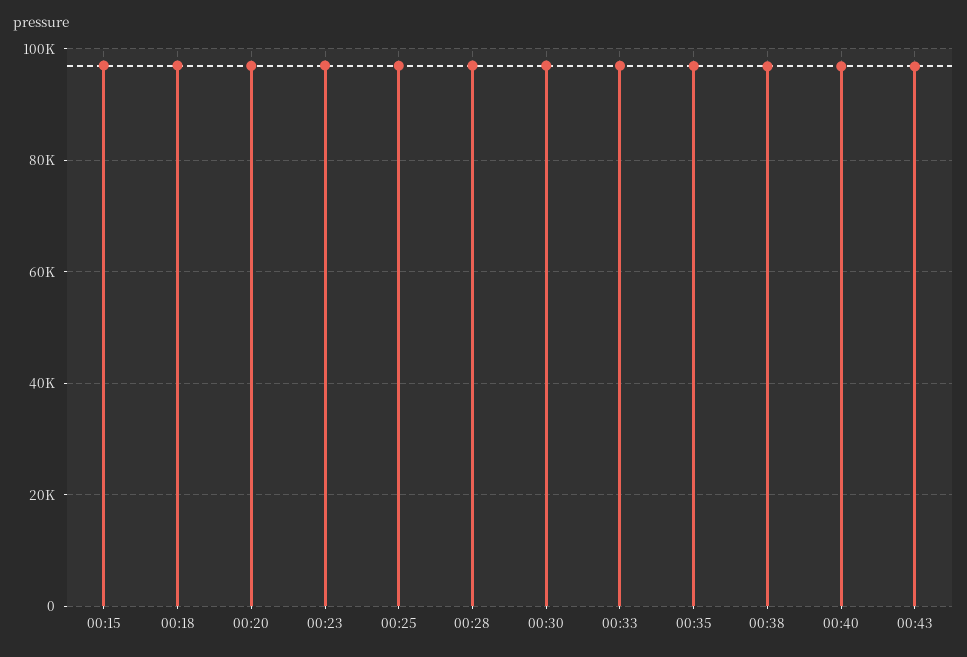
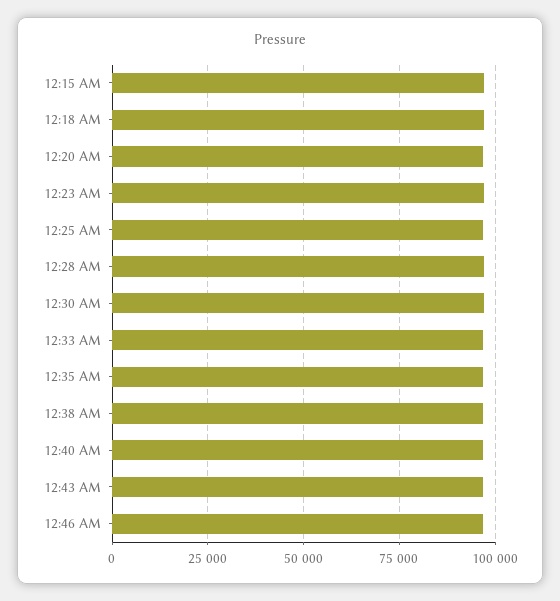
12:46 AM: none -> 97500

